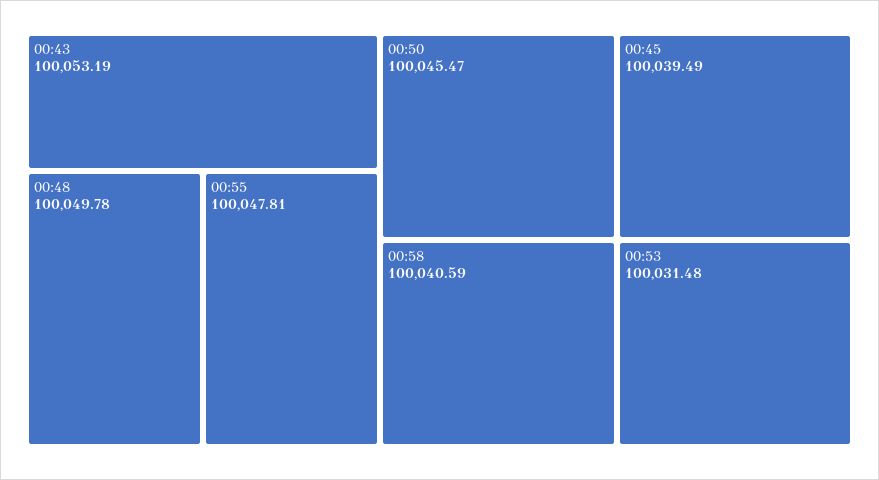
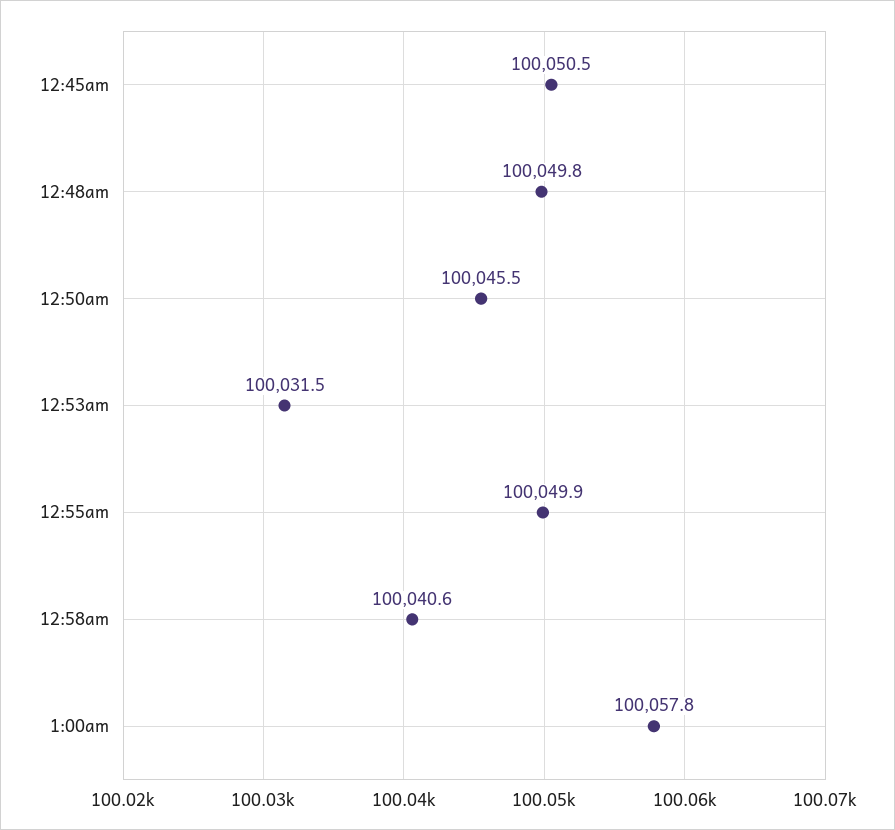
00:43: 100053.19 -> none
00:55: 100047.81 -> 100049.9
00:45: 100039.49 -> 100050.5
1:00am: none -> 100057.8

